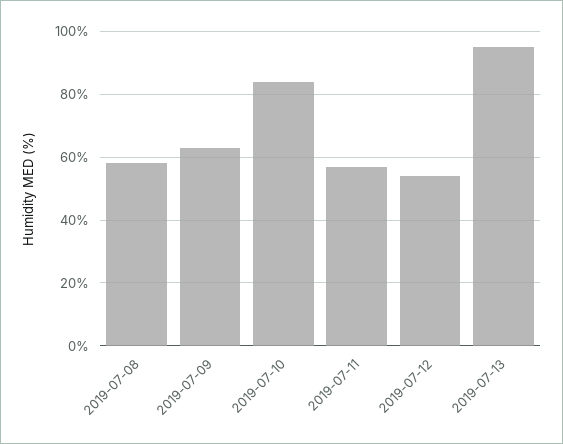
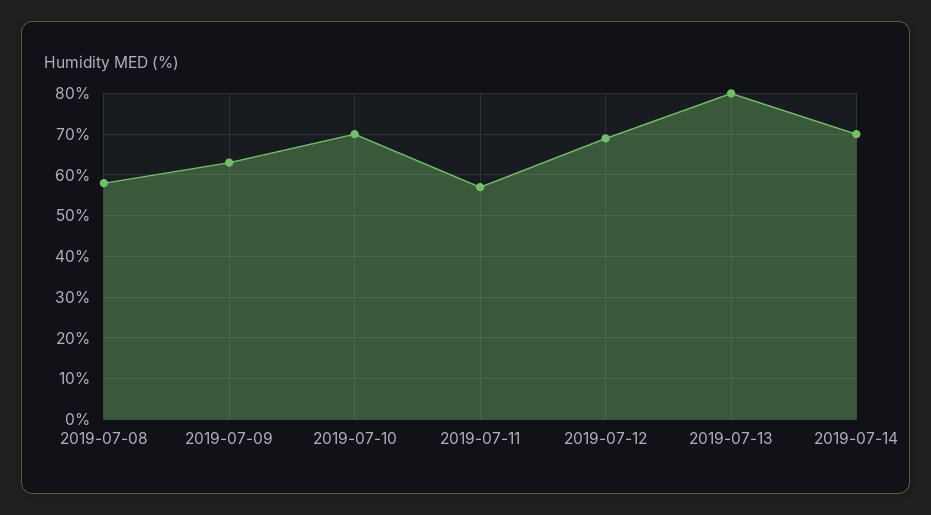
2019-07-10: 85 -> 70
2019-07-12: 55 -> 70
2019-07-13: 95 -> 80
2019-07-14: none -> 70

